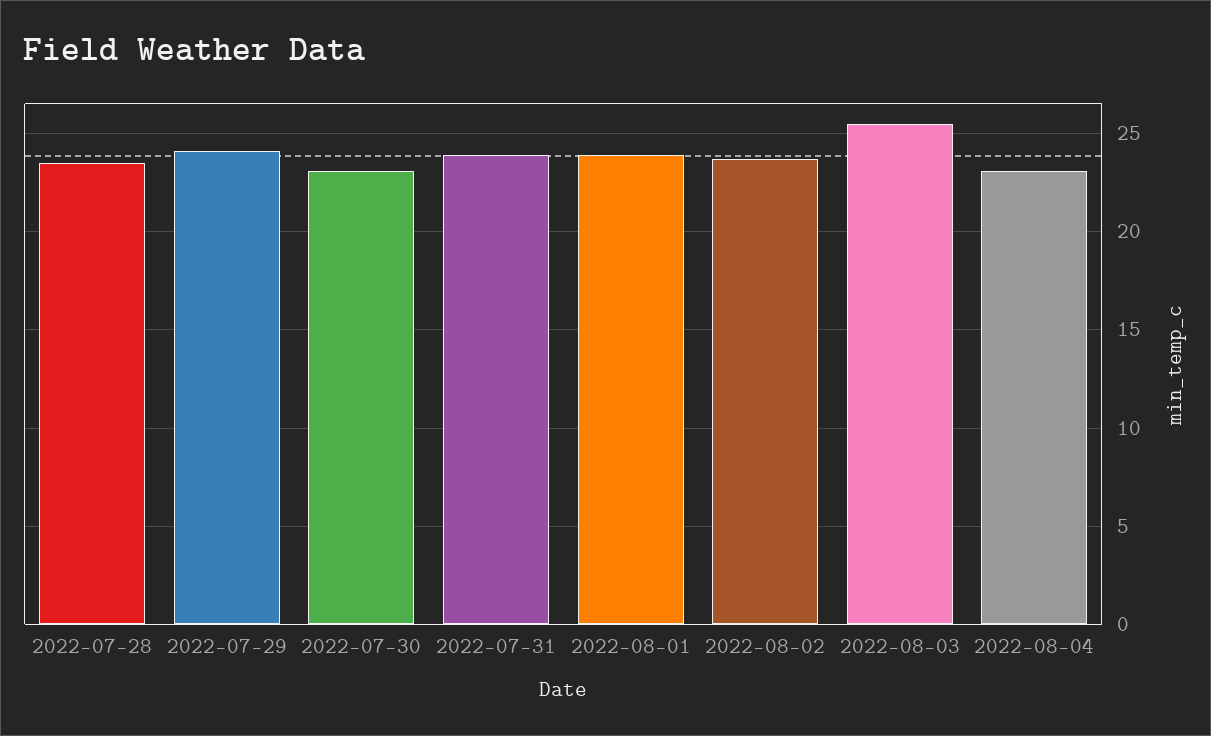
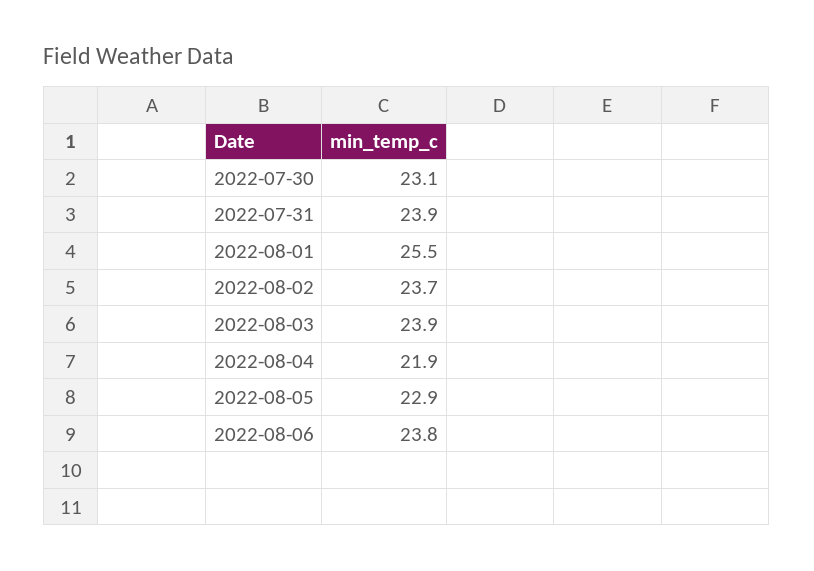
2022-07-28: 23.5 -> none
2022-07-29: 24 -> none
2022-08-01: 24 -> 25.5
2022-08-03: 25.5 -> 23.9
2022-08-04: 23 -> 21.9
2022-08-05: none -> 22.9
2022-08-06: none -> 23.8

